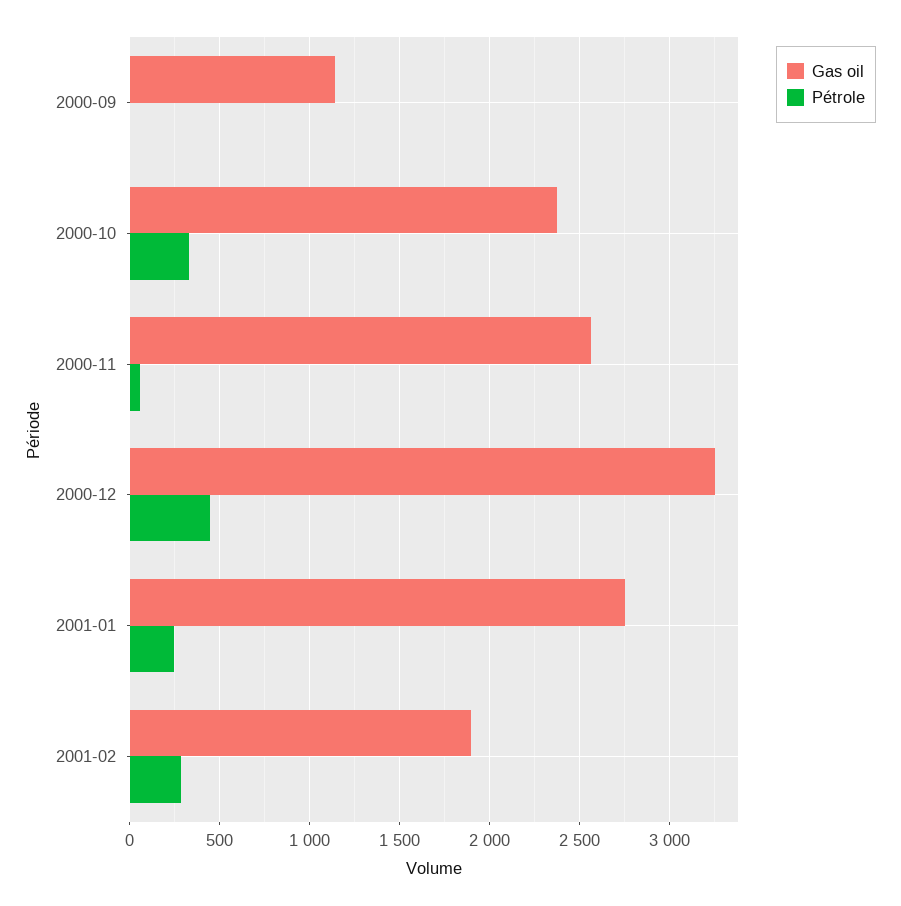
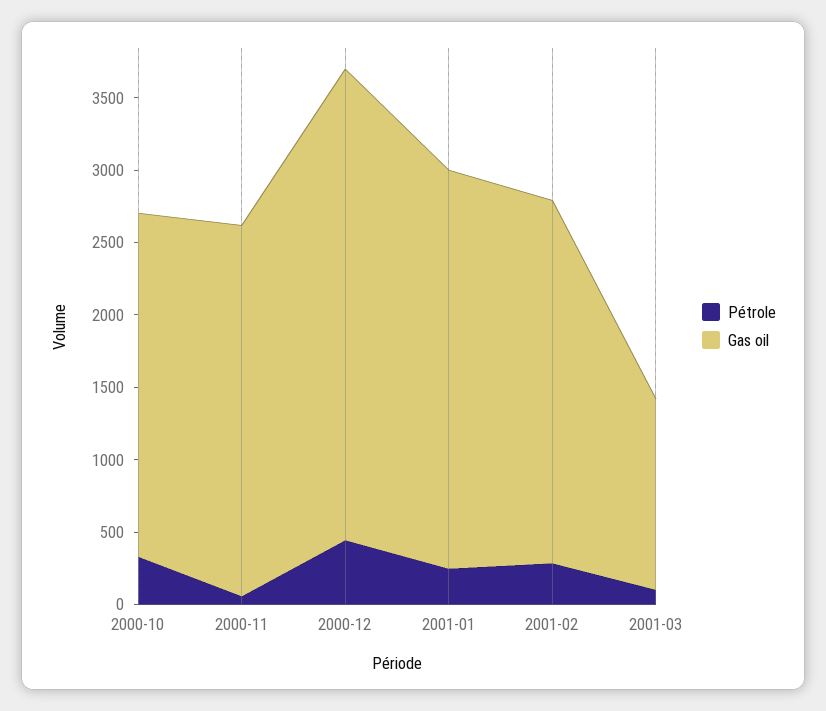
Gas oil, 2000-09: 1150 -> none
Pétrole, 2000-09: 0 -> none
Gas oil, 2001-02: 1900 -> 2500
Pétrole, 2001-03: none -> 100
Gas oil, 2001-03: none -> 1300

